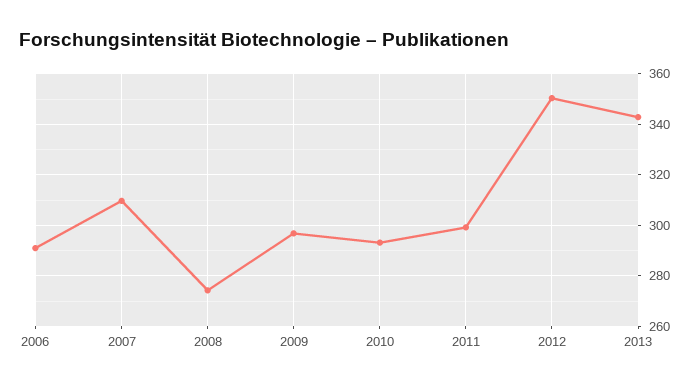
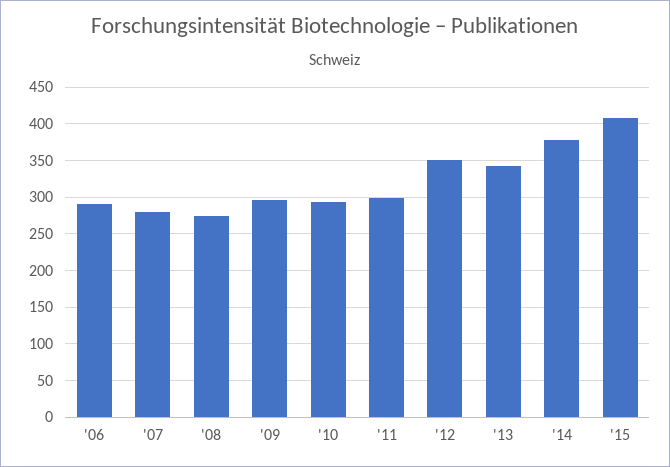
2007: 310 -> 280
'14: none -> 380
'15: none -> 410

